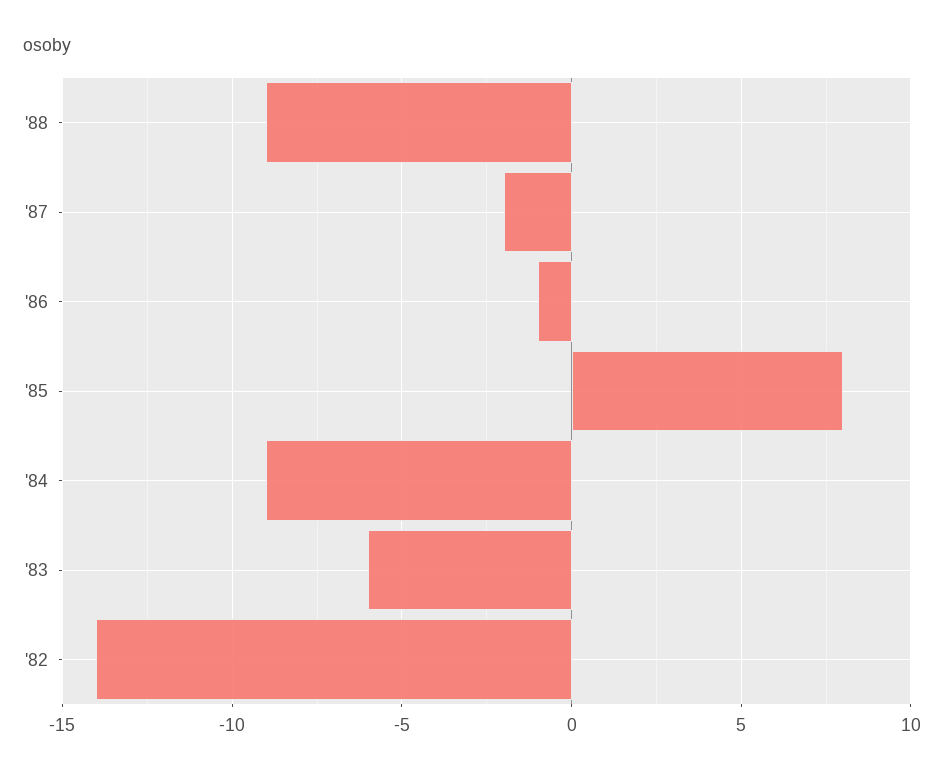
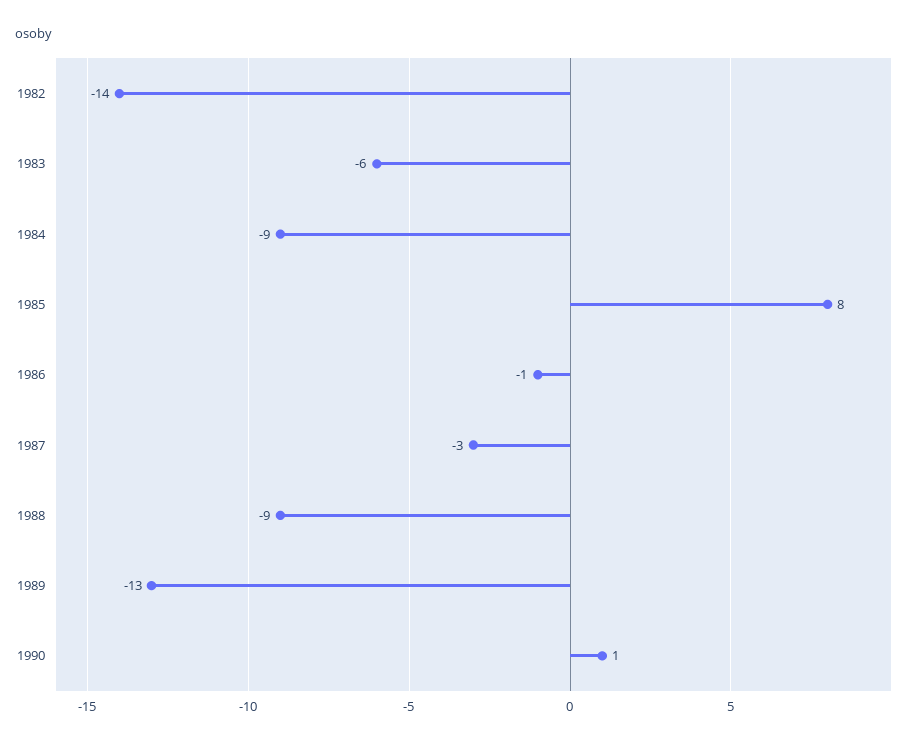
'87: -2 -> -3
1989: none -> -13
1990: none -> 1

